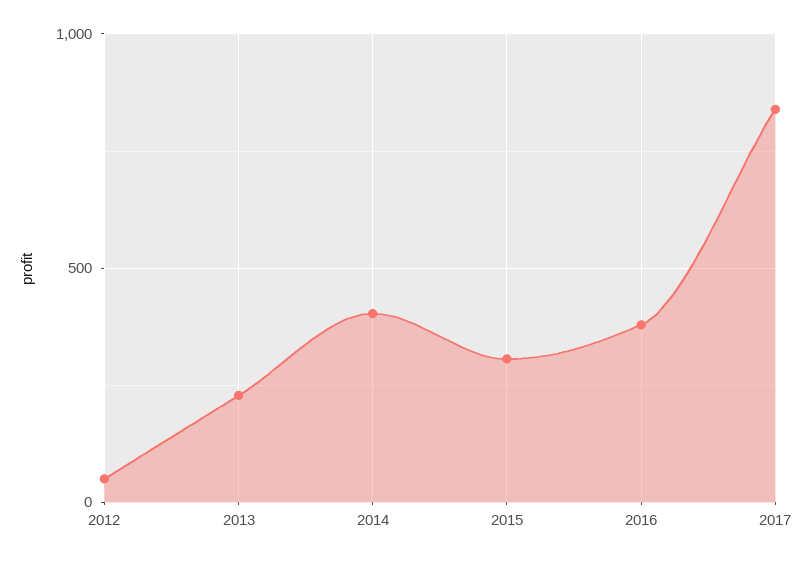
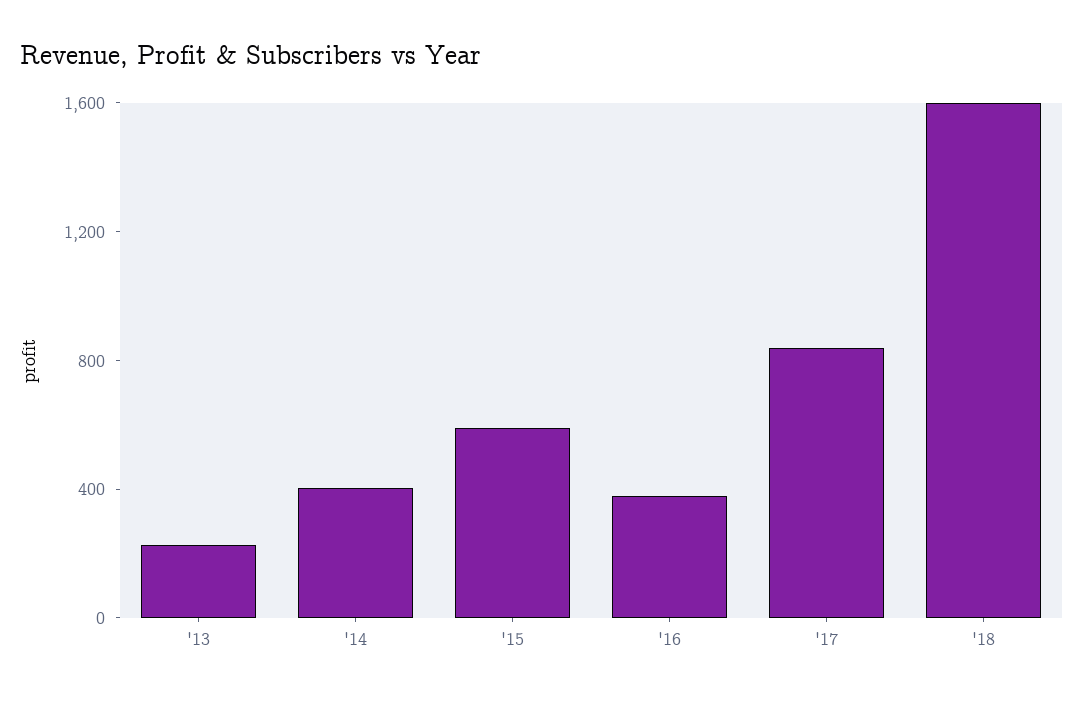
2012: 50 -> none
2015: 300 -> 600
'18: none -> 1600

